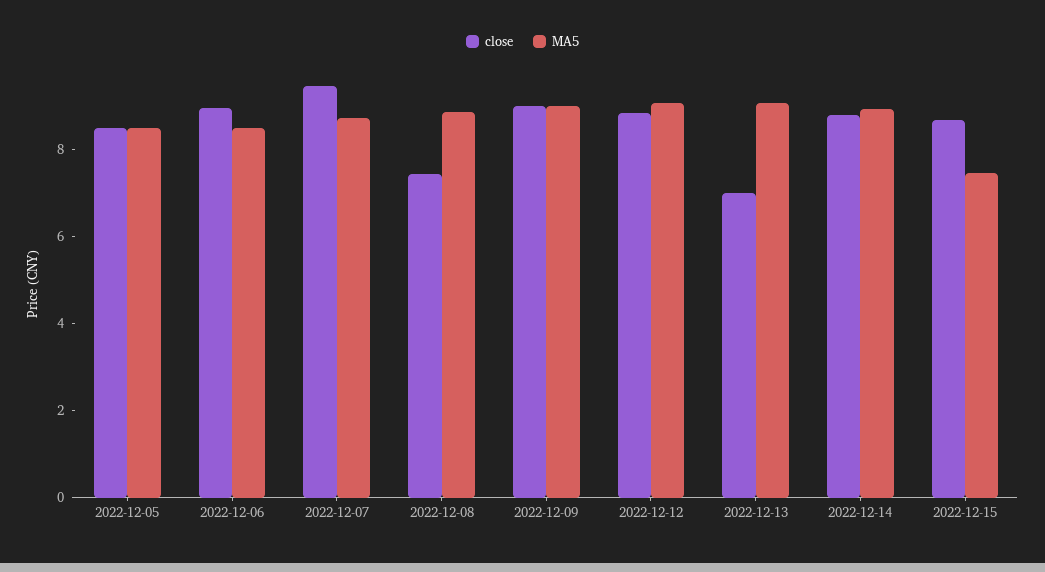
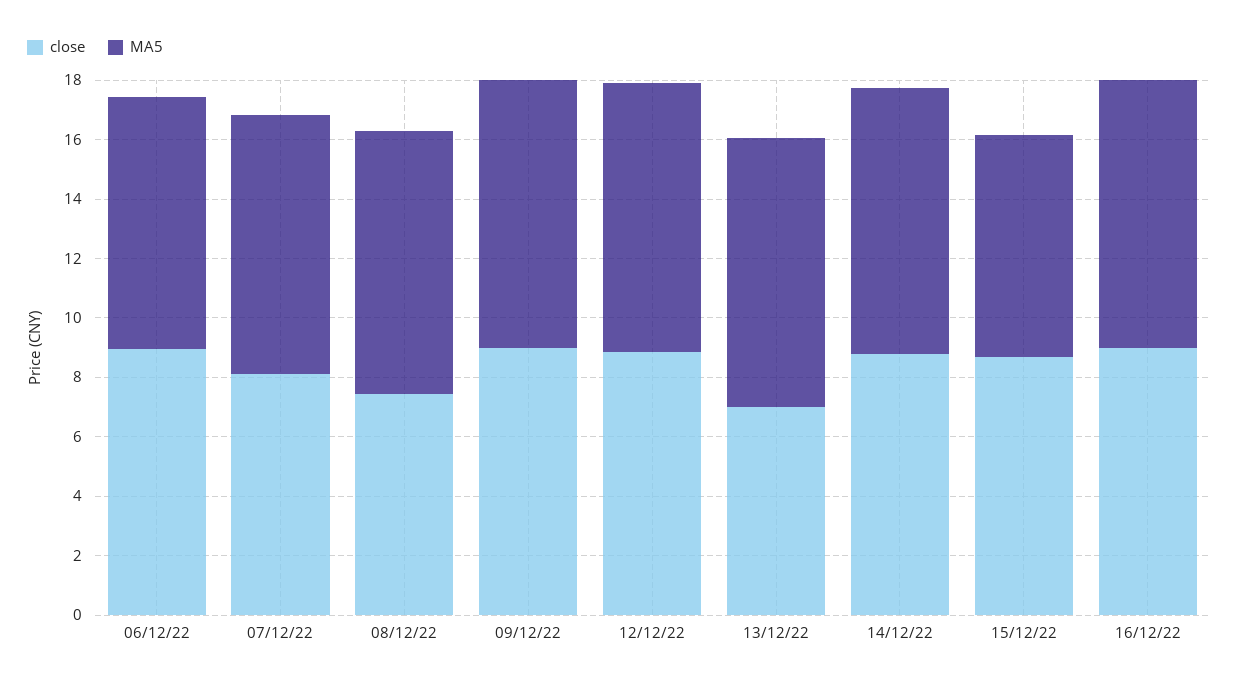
close, 2022-12-05: 8.5 -> none
MA5, 2022-12-05: 8.5 -> none
close, 2022-12-07: 9.5 -> 8
close, 16/12/22: none -> 9
MA5, 16/12/22: none -> 9

